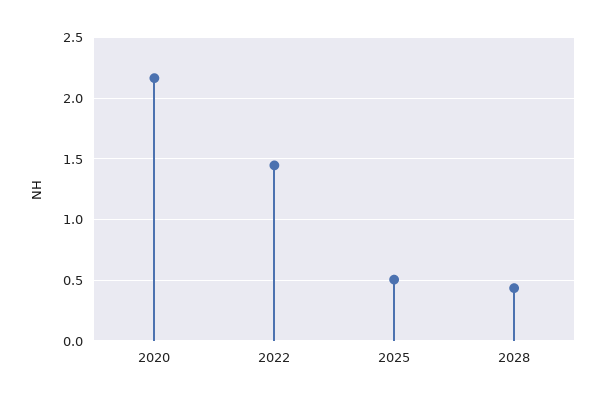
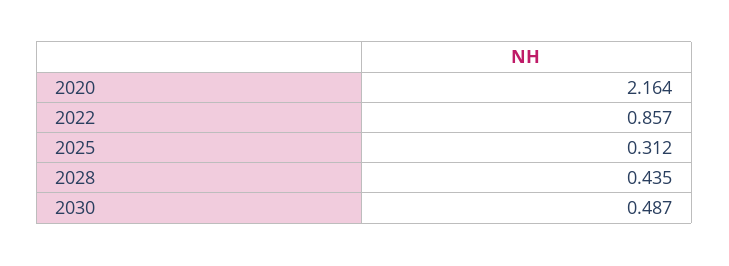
2022: 1.45 -> 0.857
2025: 0.5 -> 0.312
2030: none -> 0.487

